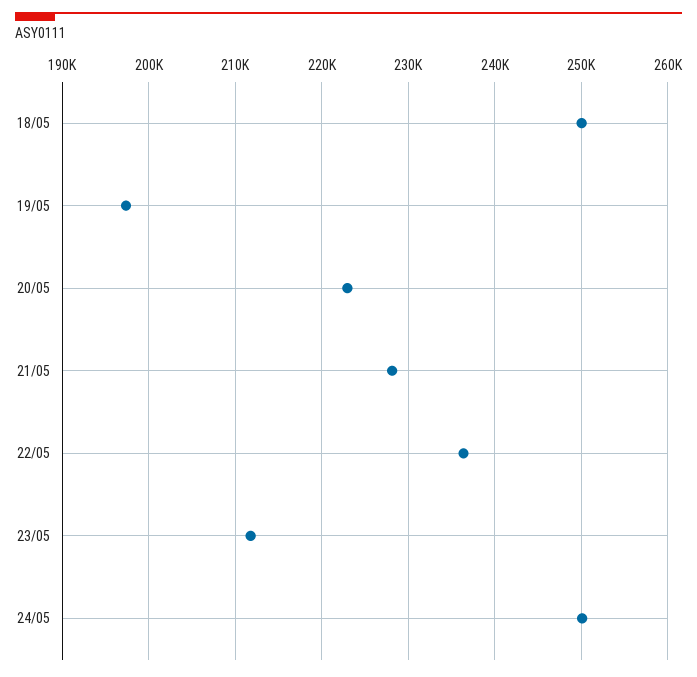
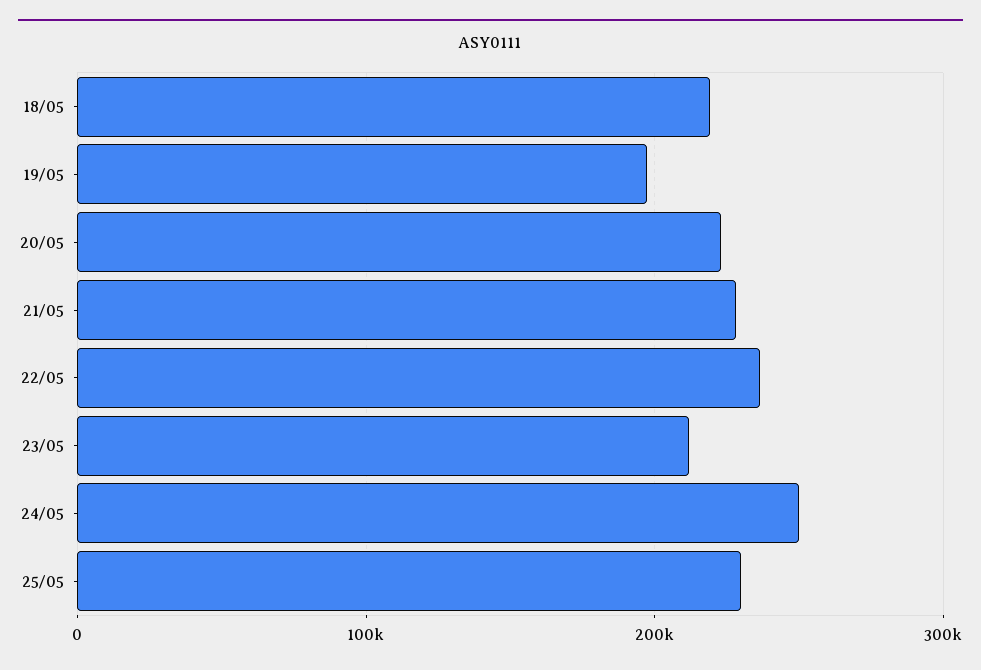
18/05: 250000 -> 220000
25/05: none -> 230000

